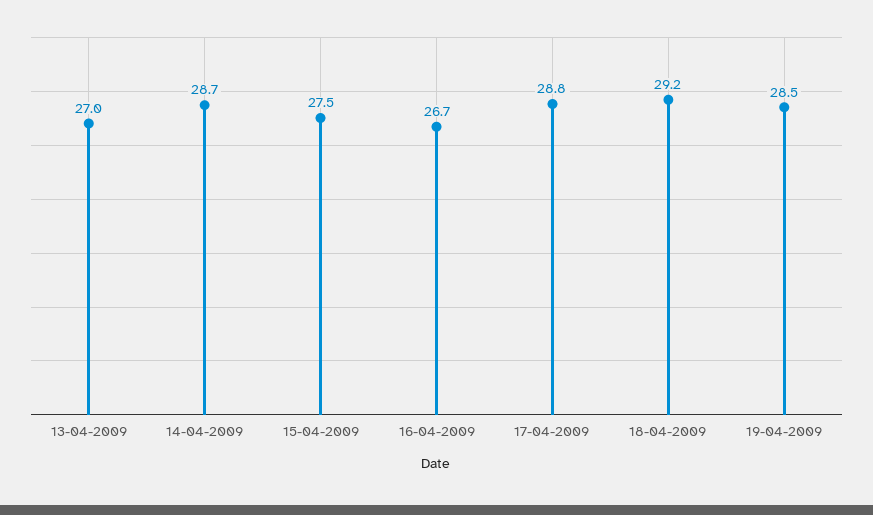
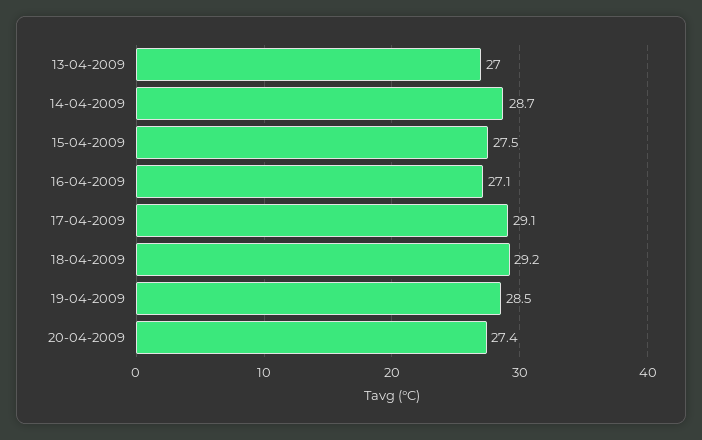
16-04-2009: 26.7 -> 27.1
17-04-2009: 28.8 -> 29.1
20-04-2009: none -> 27.4

